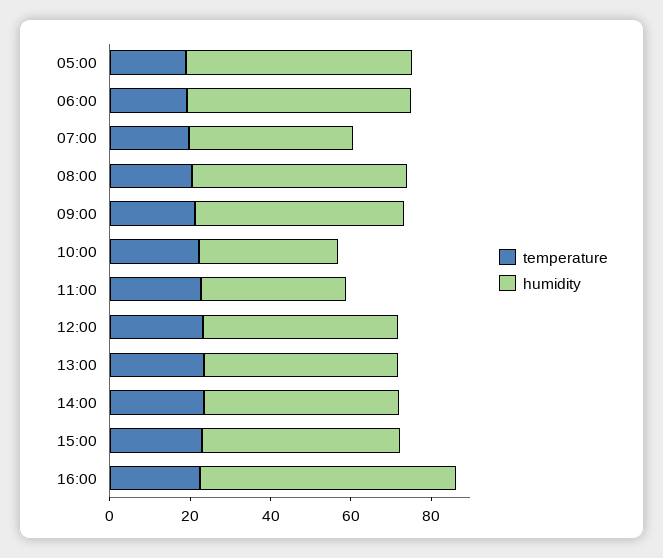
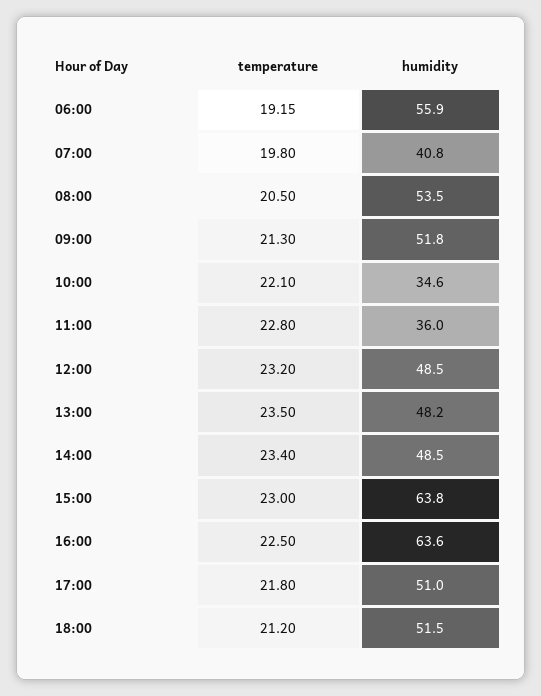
temperature, 05:00: 20 -> none
humidity, 05:00: 55 -> none
humidity, 15:00: 50 -> 63.8
temperature, 17:00: none -> 21.8
humidity, 17:00: none -> 51
temperature, 18:00: none -> 21.2
humidity, 18:00: none -> 51.5

